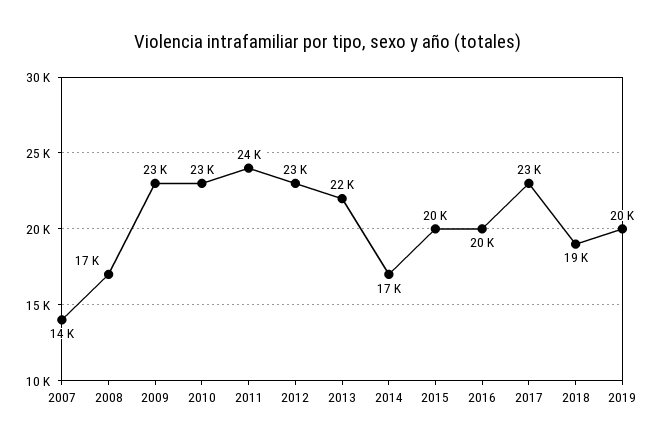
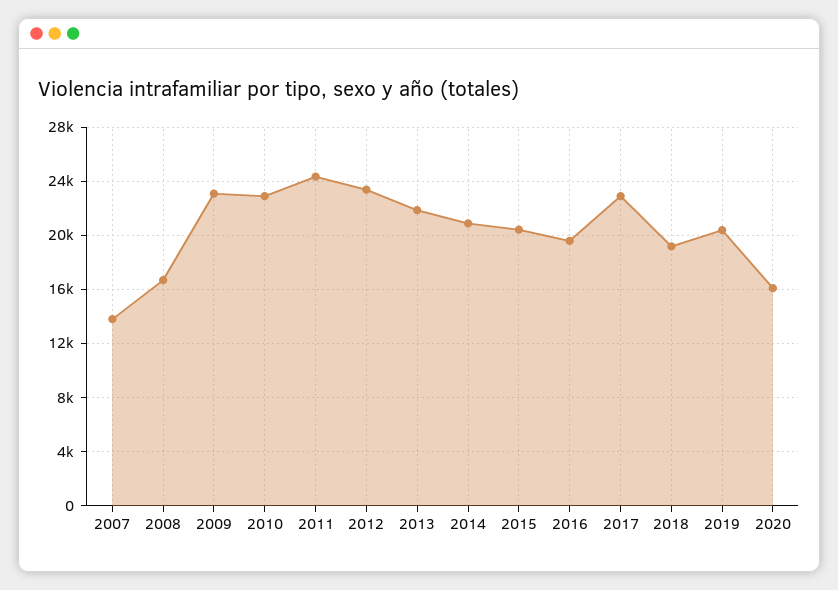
2014: 17000 -> 21000
2020: none -> 16000

